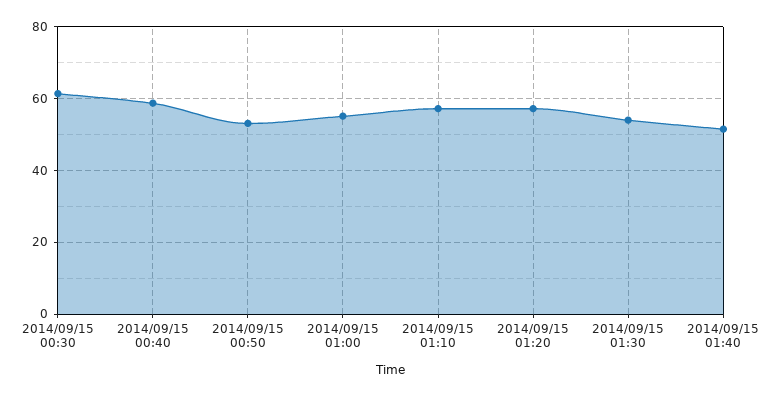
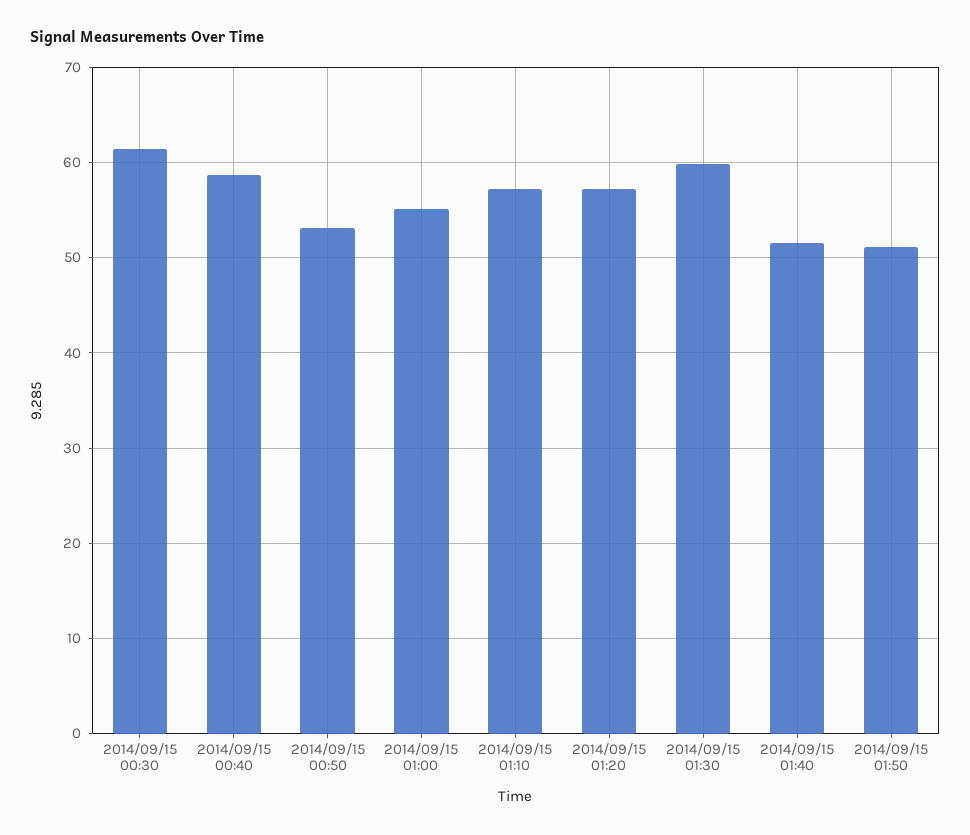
2014/09/15 01:30: 54 -> 60
2014/09/15 01:50: none -> 51

